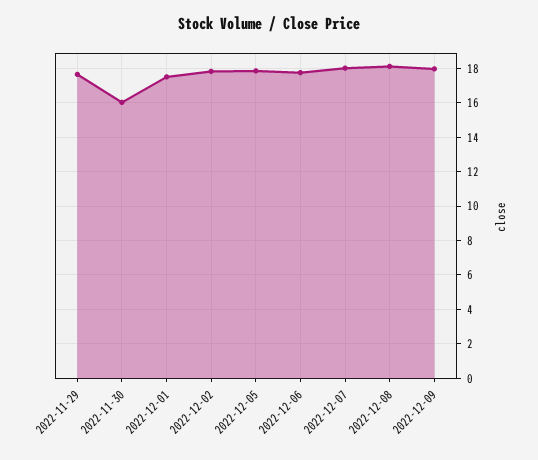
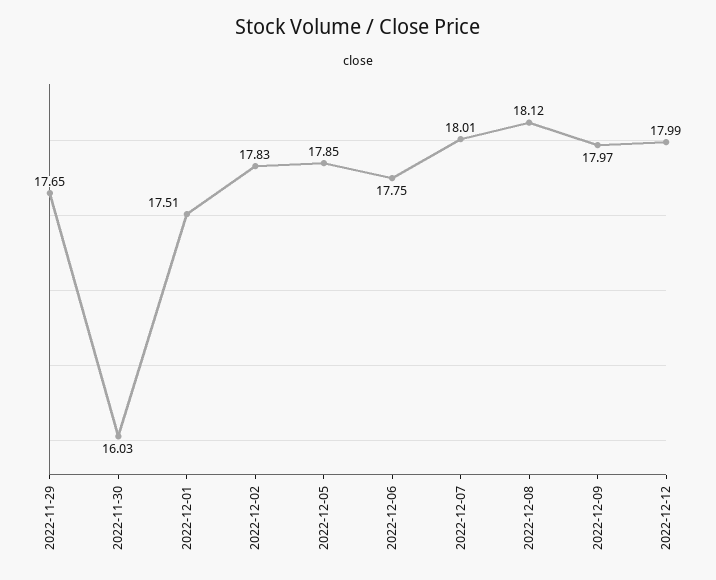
2022-12-12: none -> 17.99

